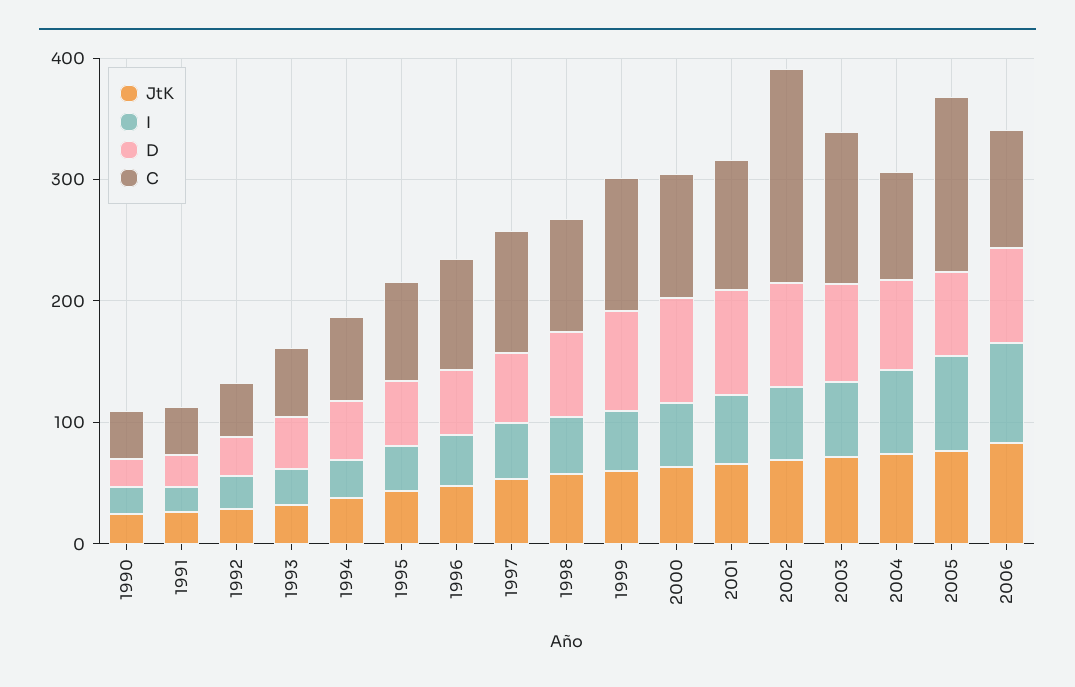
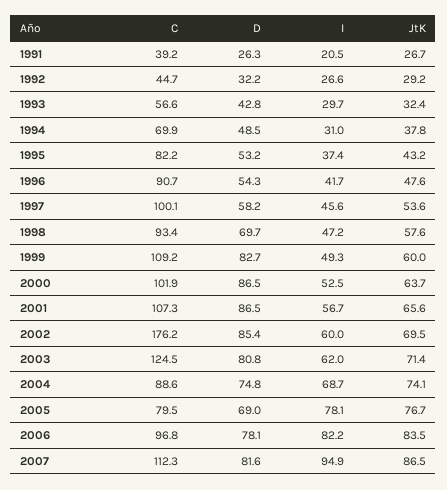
JtK, 1990: 20 -> none
I, 1990: 20 -> none
D, 1990: 20 -> none
C, 1990: 40 -> none
C, 2005: 140 -> 79.5
C, 2007: none -> 112.3
D, 2007: none -> 81.6
I, 2007: none -> 94.9
JtK, 2007: none -> 86.5

